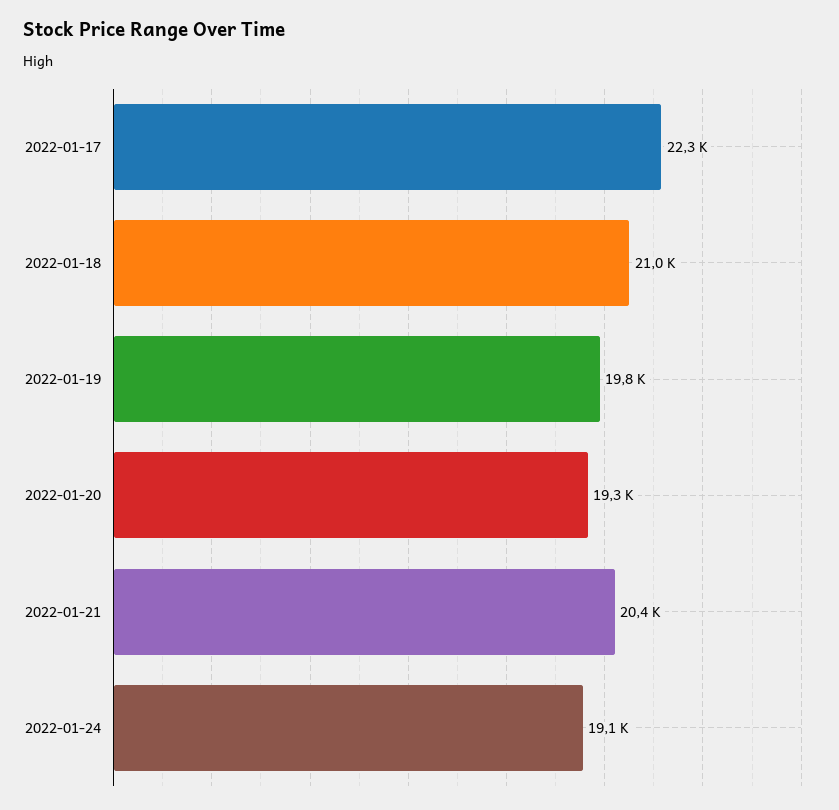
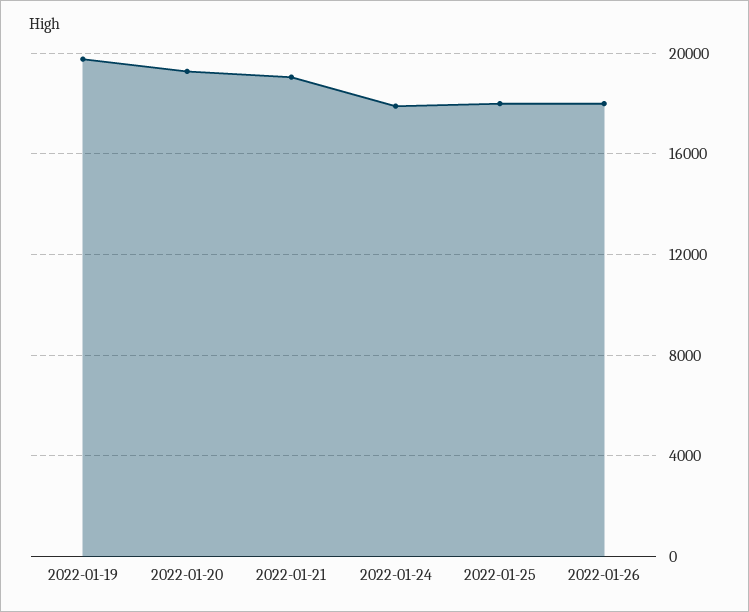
2022-01-17: 22300 -> none
2022-01-18: 21000 -> none
2022-01-21: 20400 -> 19000
2022-01-24: 19100 -> 18000
2022-01-25: none -> 18000
2022-01-26: none -> 18000

